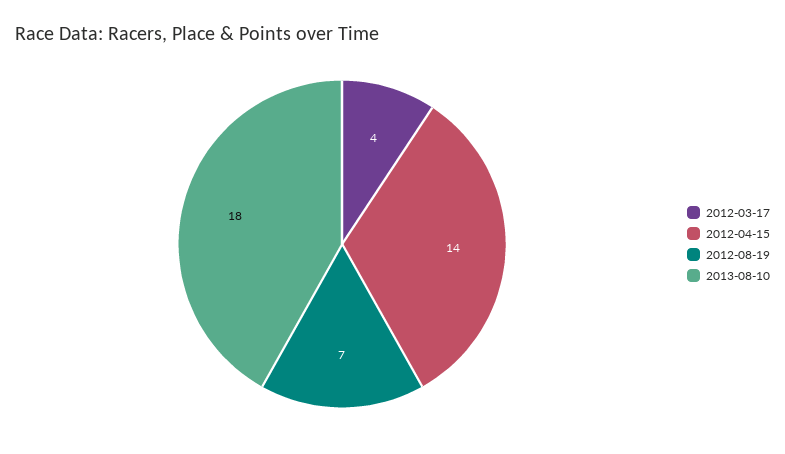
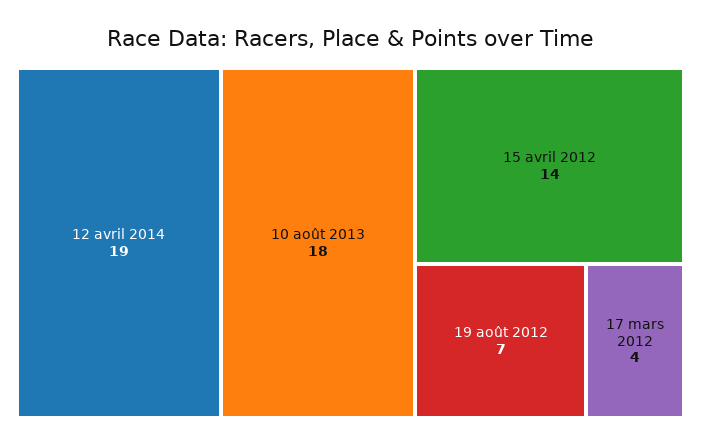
12 avril 2014: none -> 19

